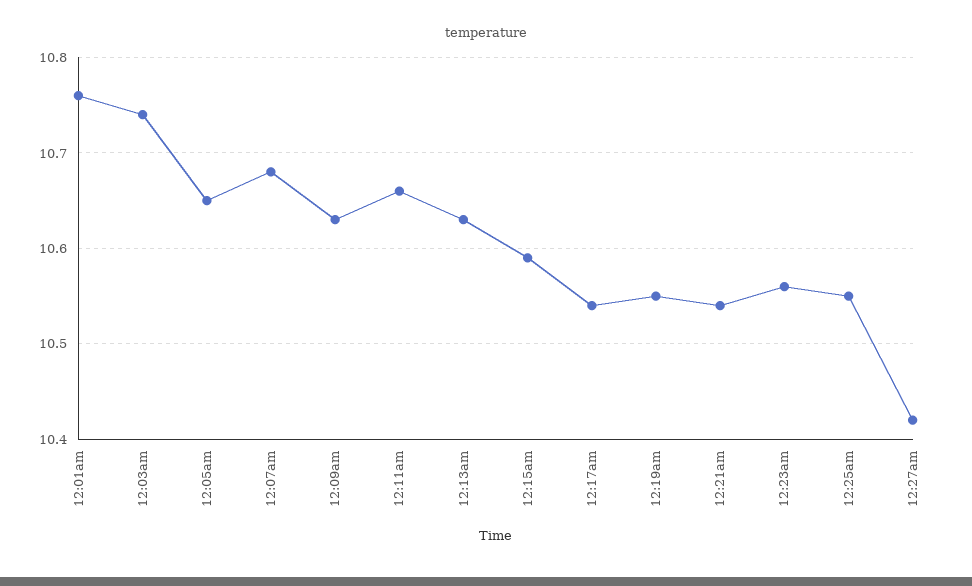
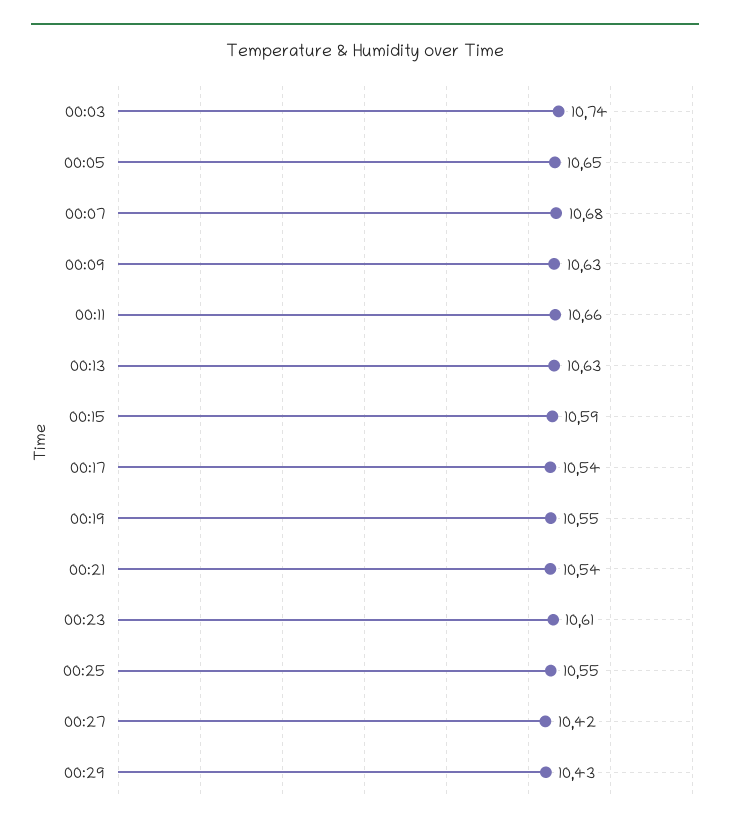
12:01am: 10.76 -> none
12:23am: 10.56 -> 10.61
00:29: none -> 10.43

